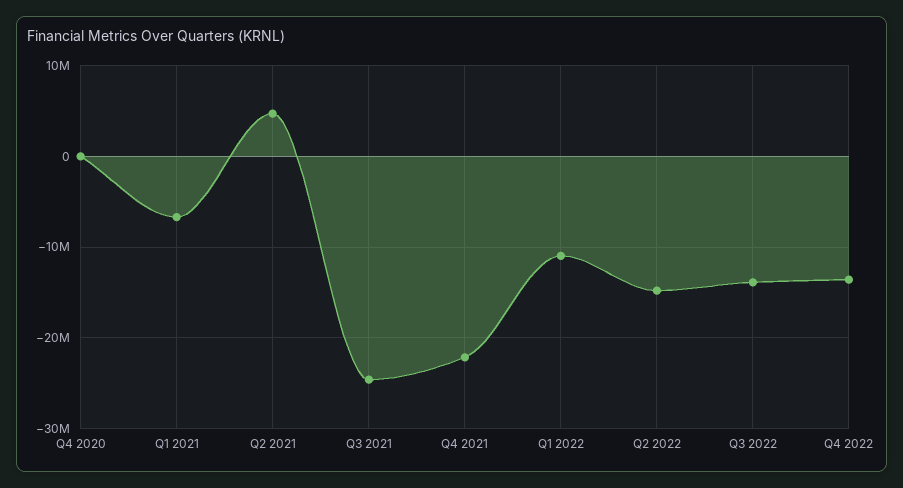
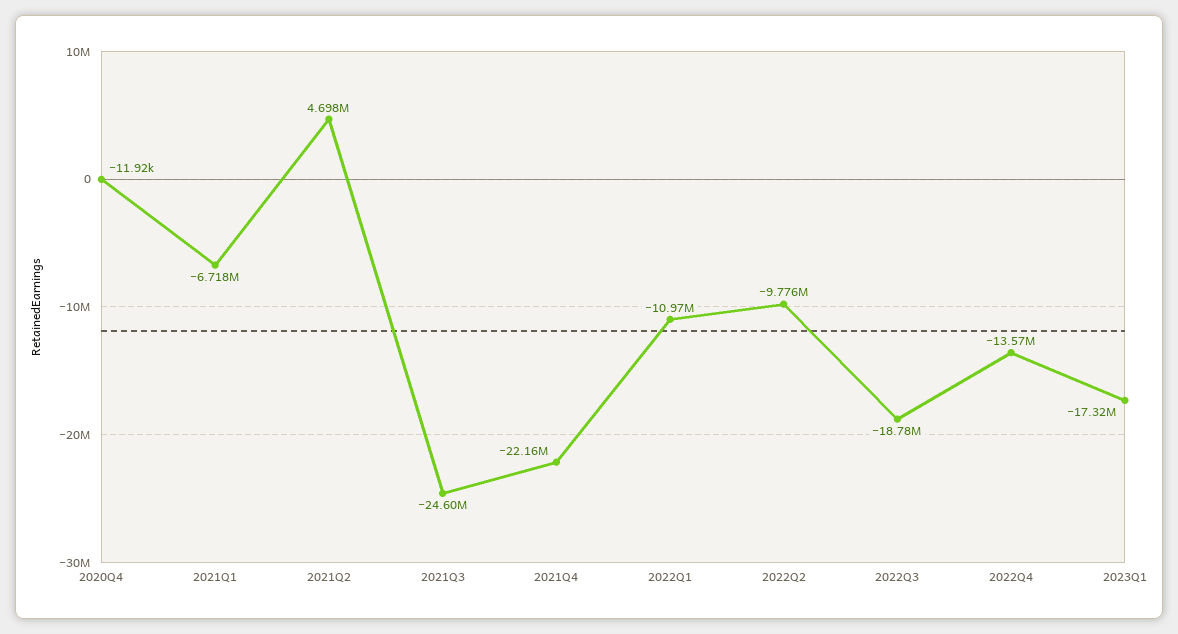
Q2 2022: -15000000 -> -9776000
Q3 2022: -14000000 -> -18780000
2023Q1: none -> -17320000

